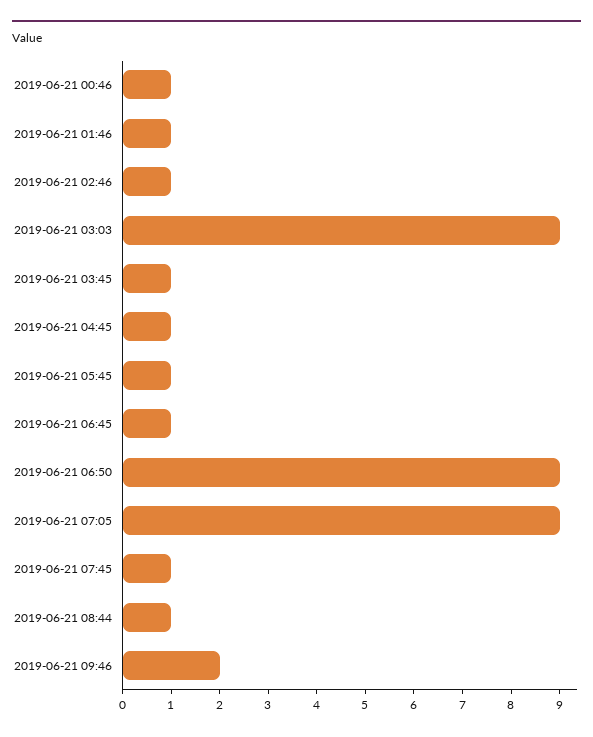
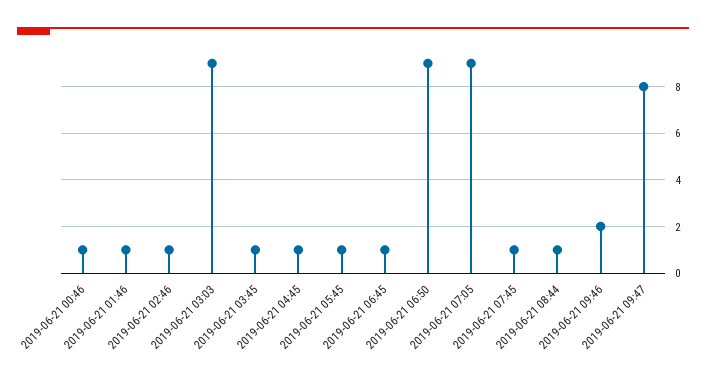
2019-06-21 09:47: none -> 8

